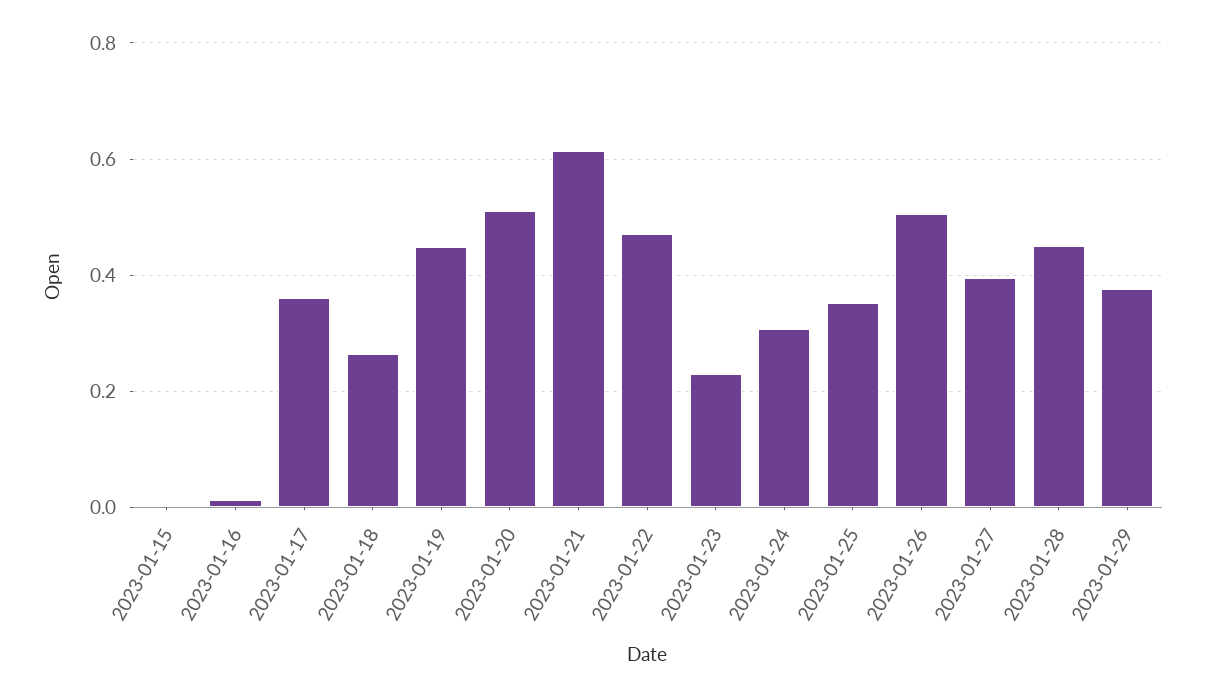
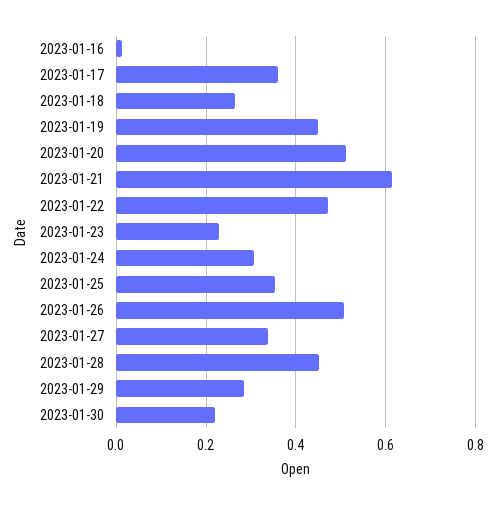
2023-01-15: 0 -> none
2023-01-27: 0.4 -> 0.34
2023-01-29: 0.38 -> 0.28
2023-01-30: none -> 0.22

